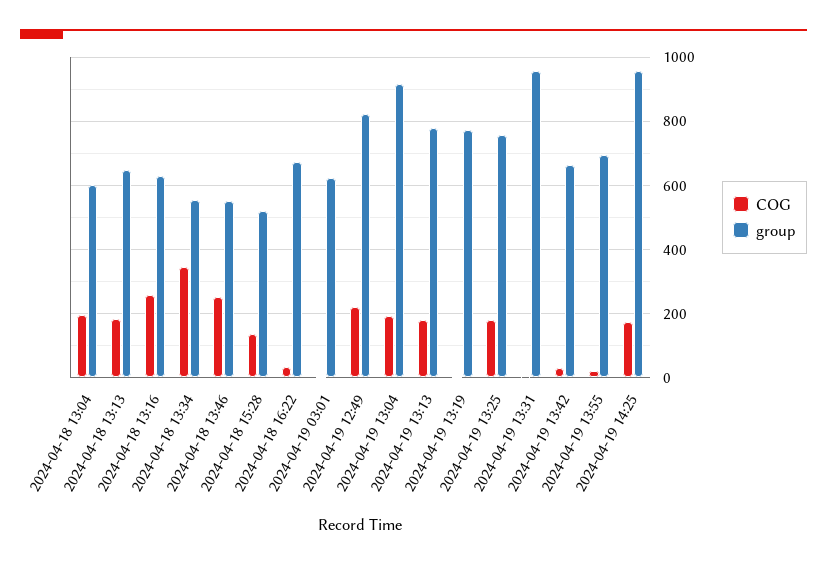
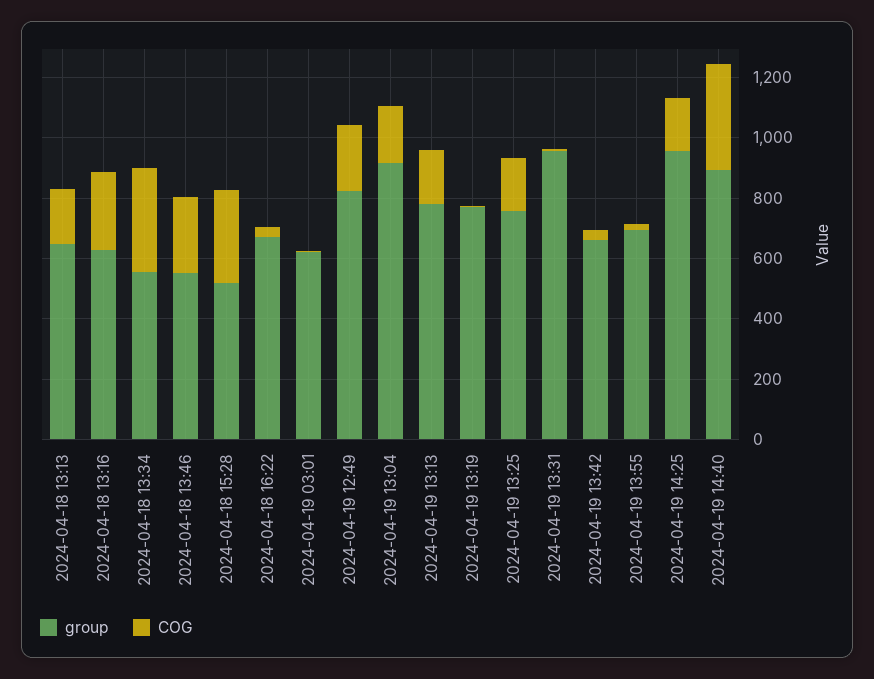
COG, 2024-04-18 13:04: 200 -> none
group, 2024-04-18 13:04: 600 -> none
COG, 2024-04-18 15:28: 140 -> 300
group, 2024-04-19 14:40: none -> 900
COG, 2024-04-19 14:40: none -> 350

